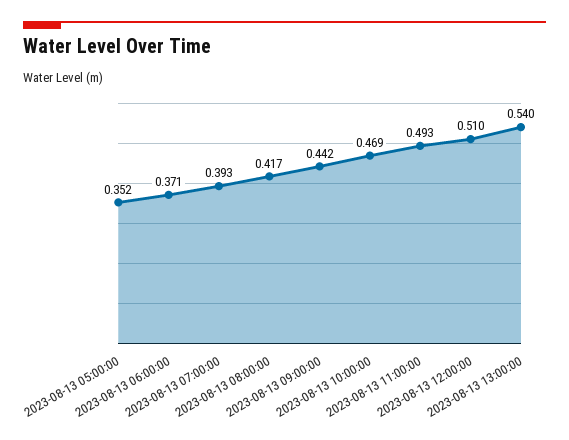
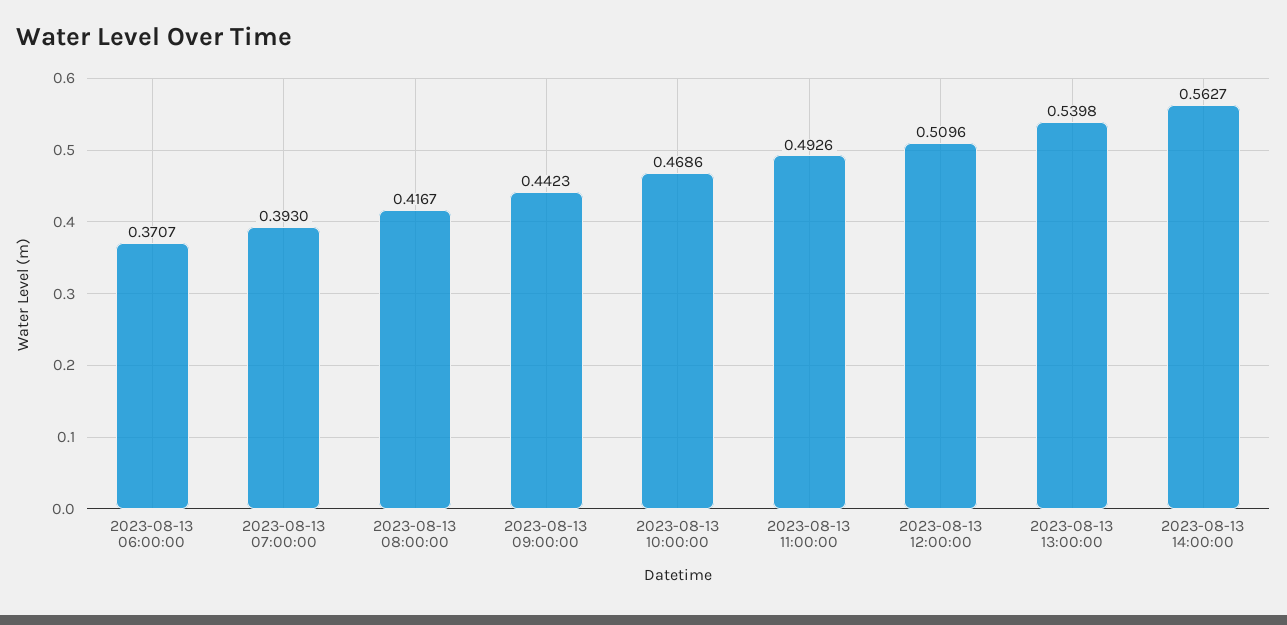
2023-08-13 05:00:00: 0.352 -> none
2023-08-13 14:00:00: none -> 0.5627

